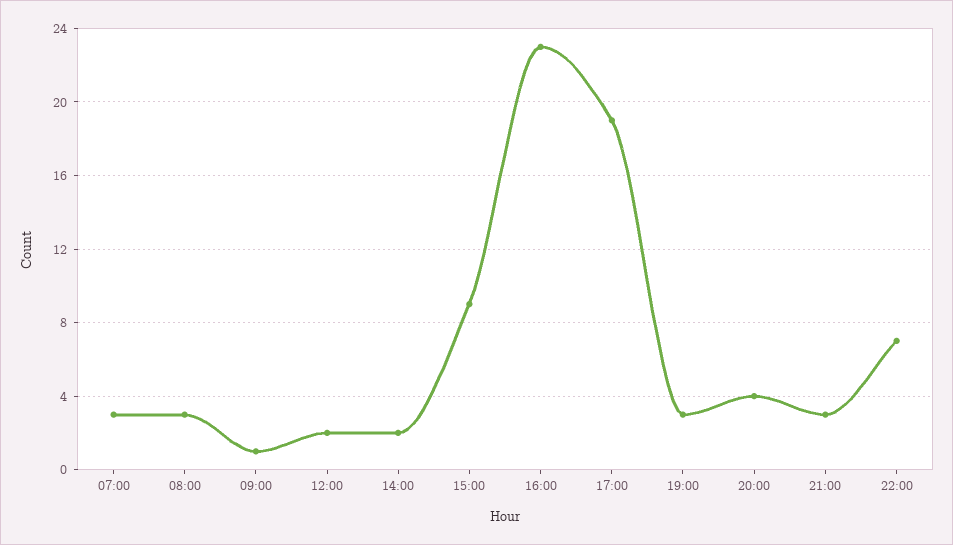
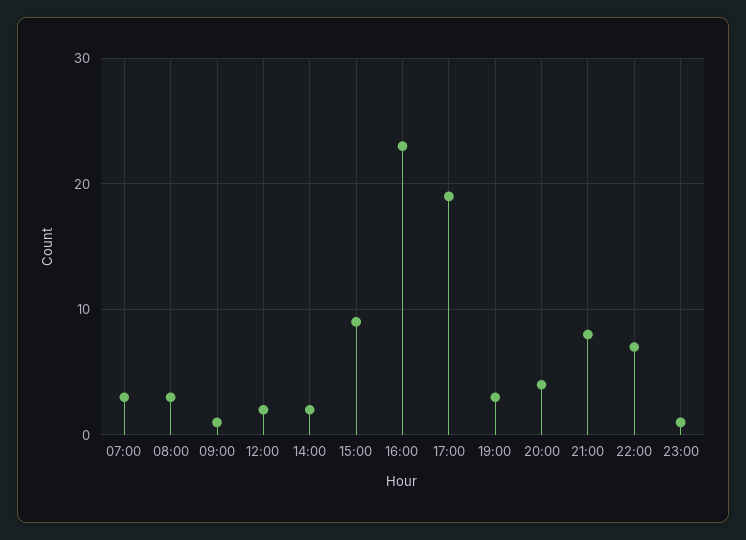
21:00: 3 -> 8
23:00: none -> 1

